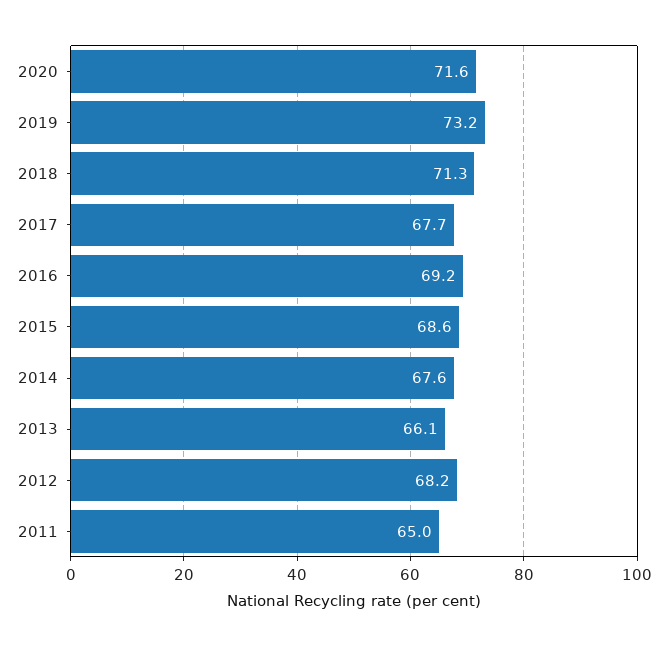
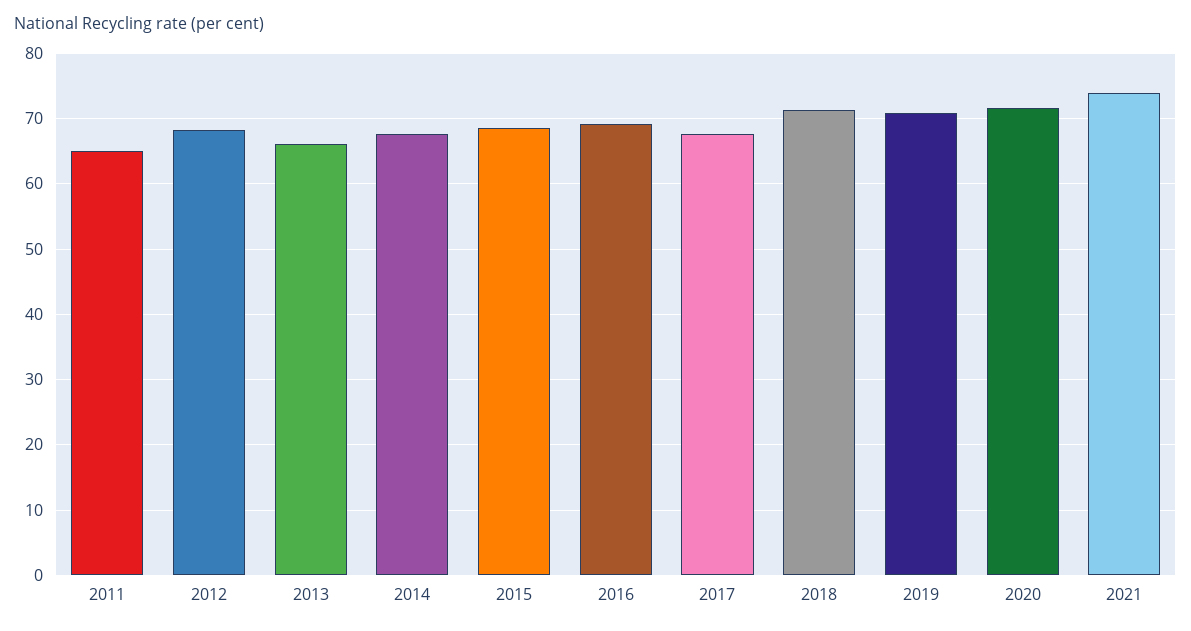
2019: 73.2 -> 71
2021: none -> 74

